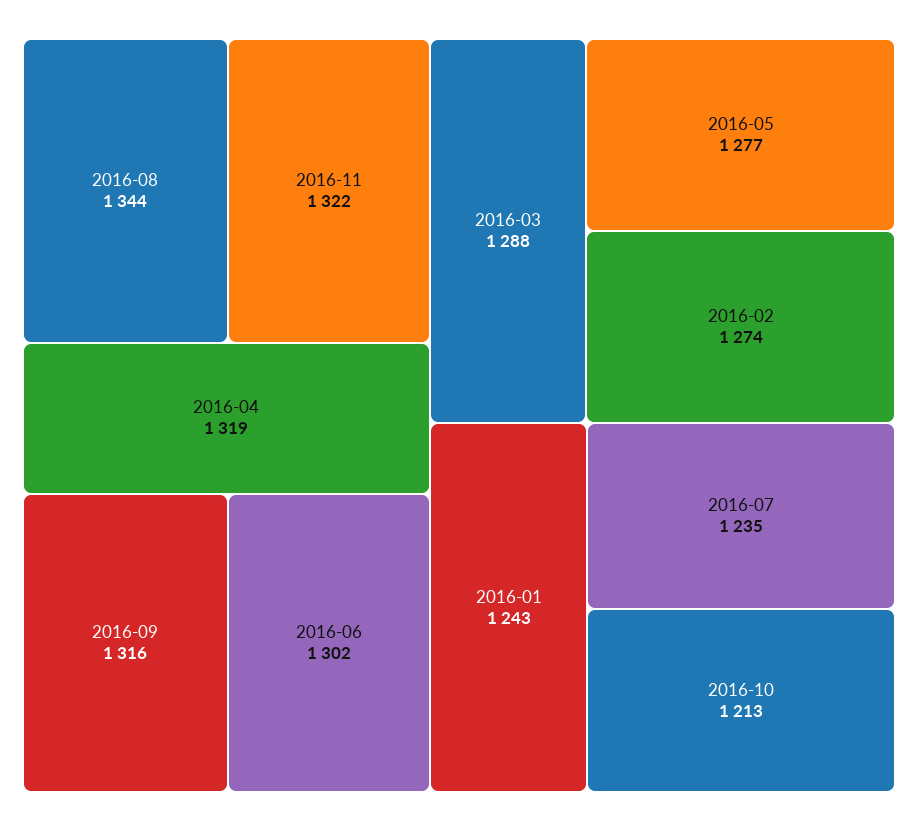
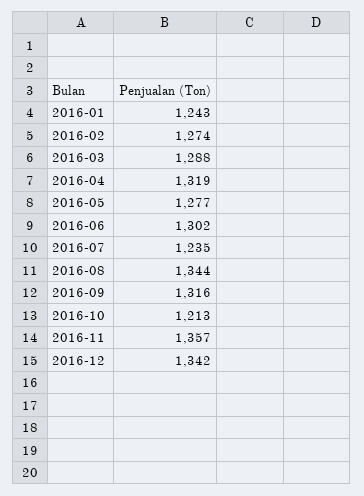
2016-11: 1322 -> 1357
2016-12: none -> 1342

